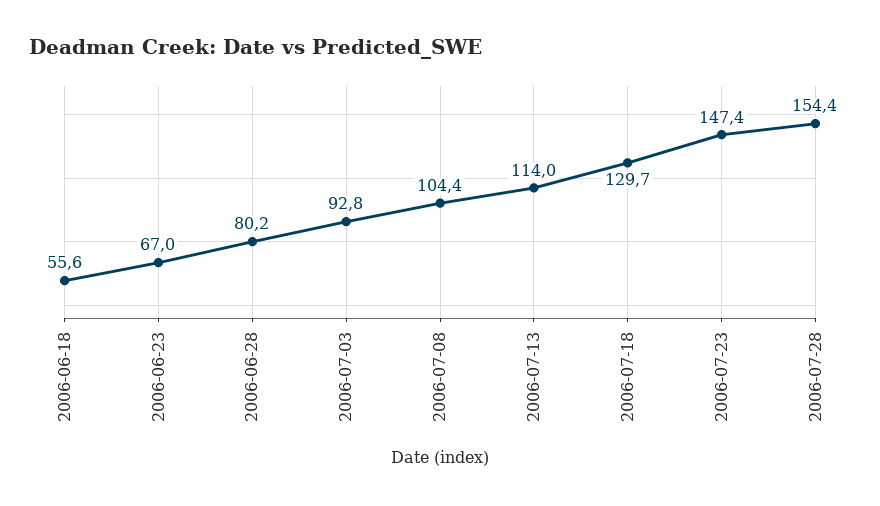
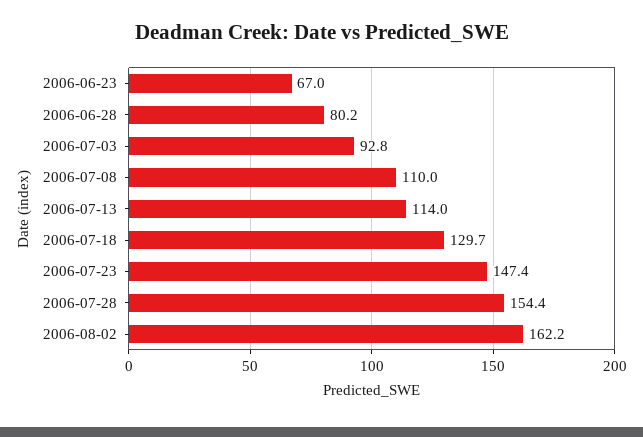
2006-06-18: 55.6 -> none
2006-07-08: 104.4 -> 110
2006-08-02: none -> 162.2

